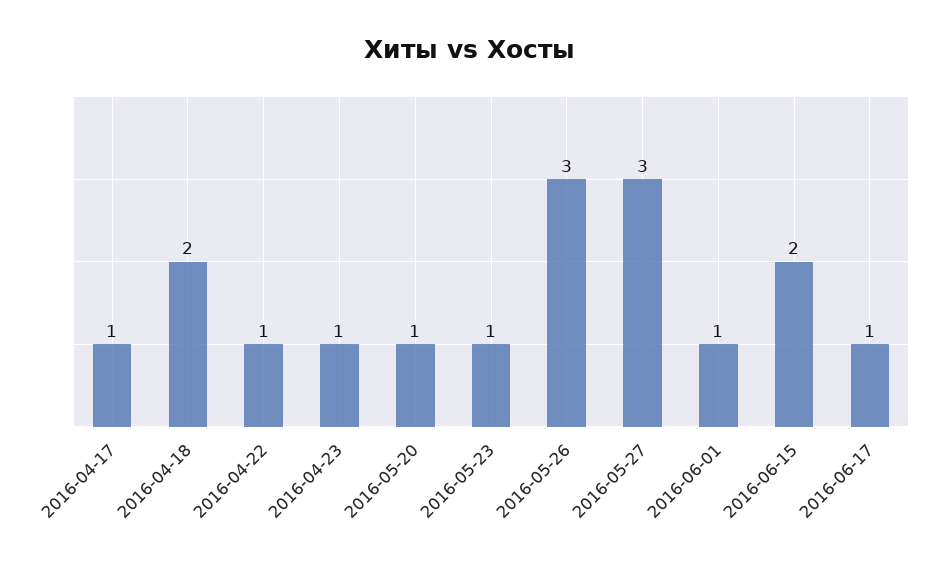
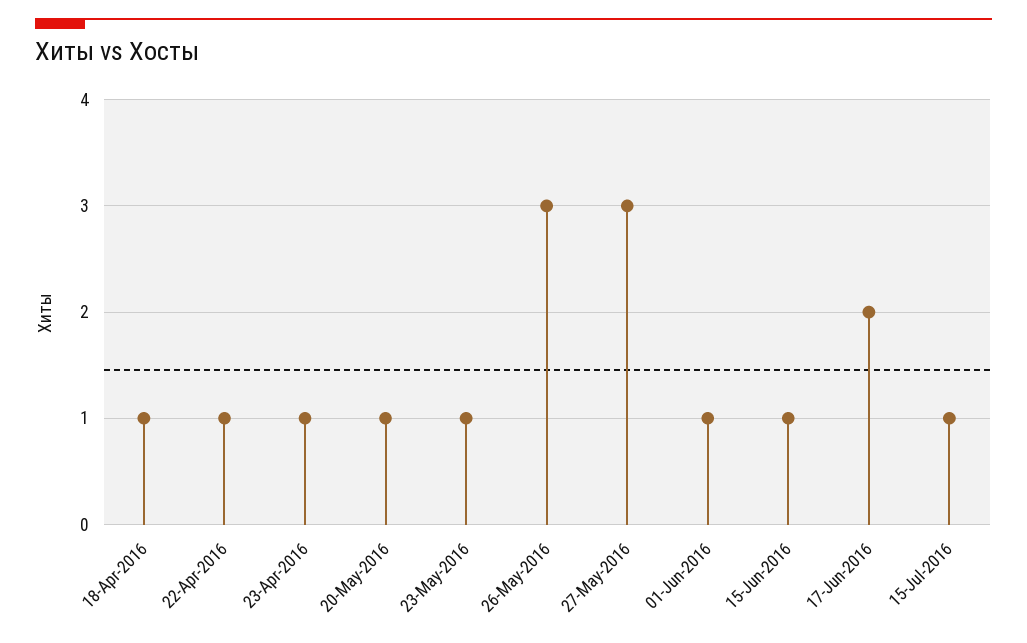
2016-04-17: 1 -> none
2016-04-18: 2 -> 1
2016-06-15: 2 -> 1
2016-06-17: 1 -> 2
15-Jul-2016: none -> 1

